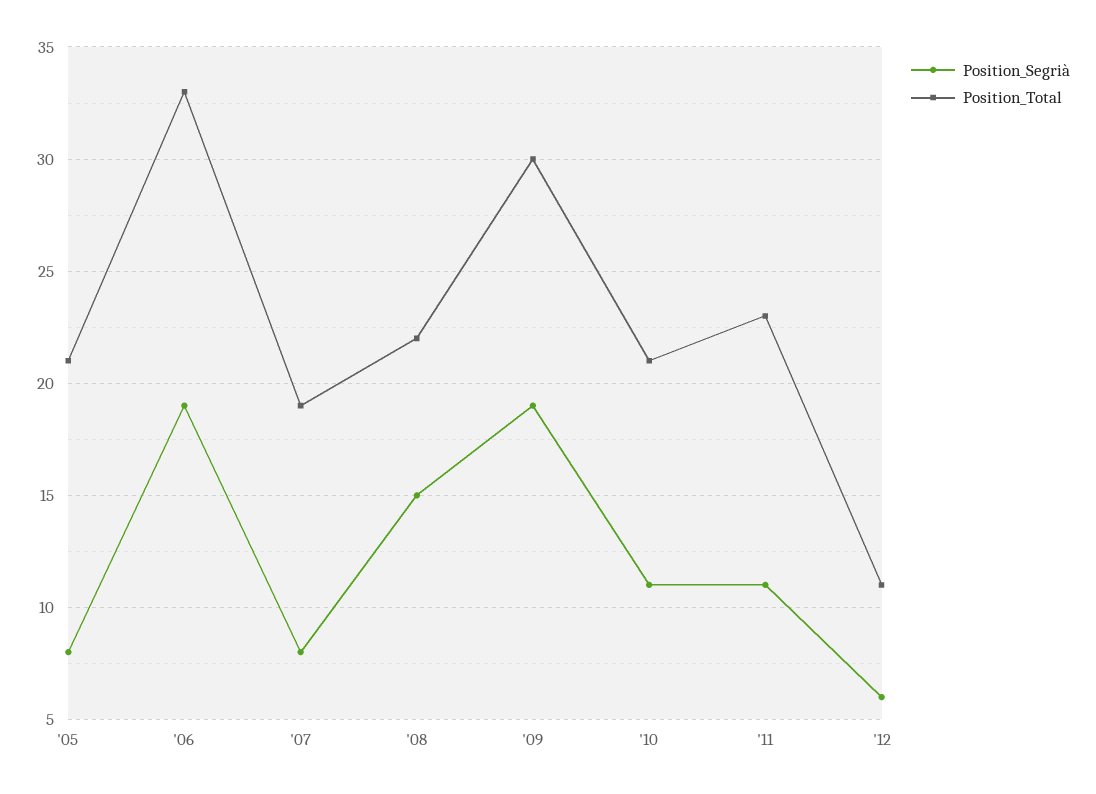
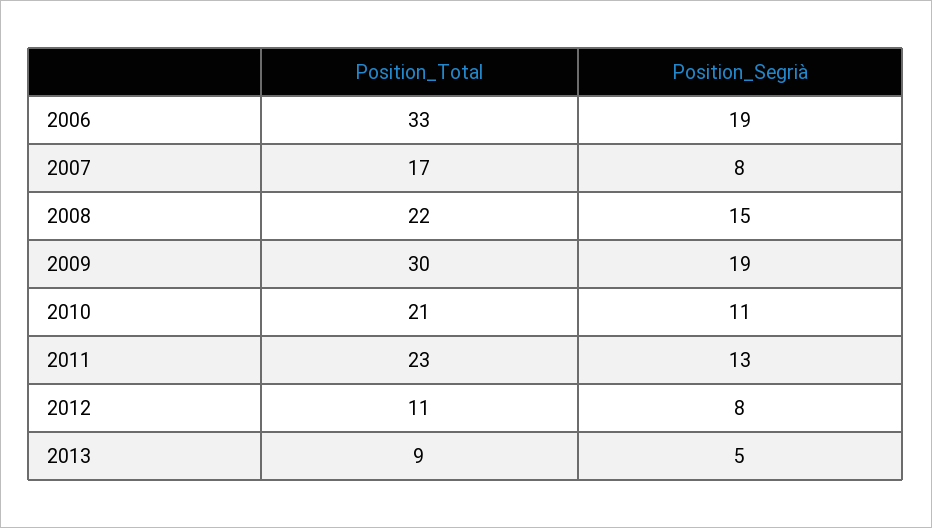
Position_Segrià, '05: 8 -> none
Position_Total, '05: 21 -> none
Position_Total, '07: 19 -> 17
Position_Segrià, '11: 11 -> 13
Position_Segrià, '12: 6 -> 8
Position_Total, 2013: none -> 9
Position_Segrià, 2013: none -> 5

